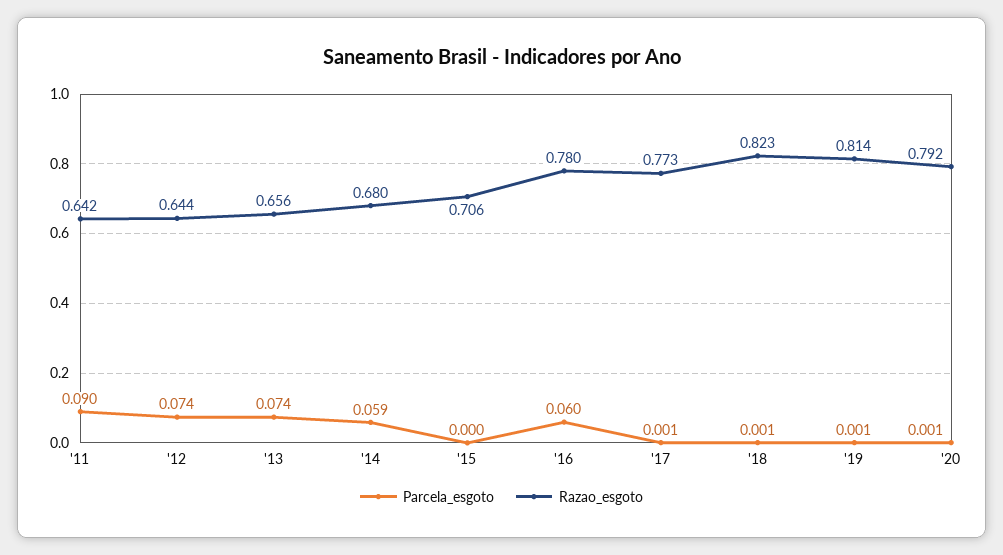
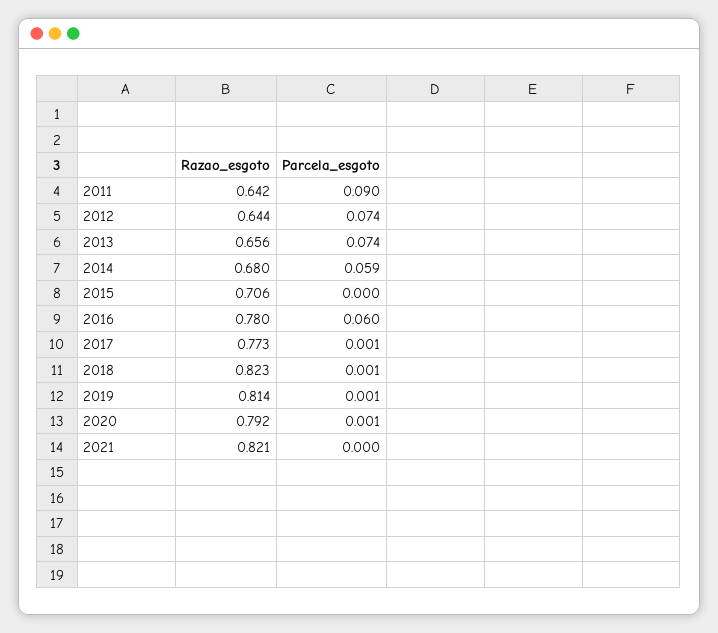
Razao_esgoto, 2021: none -> 0.821
Parcela_esgoto, 2021: none -> 0

